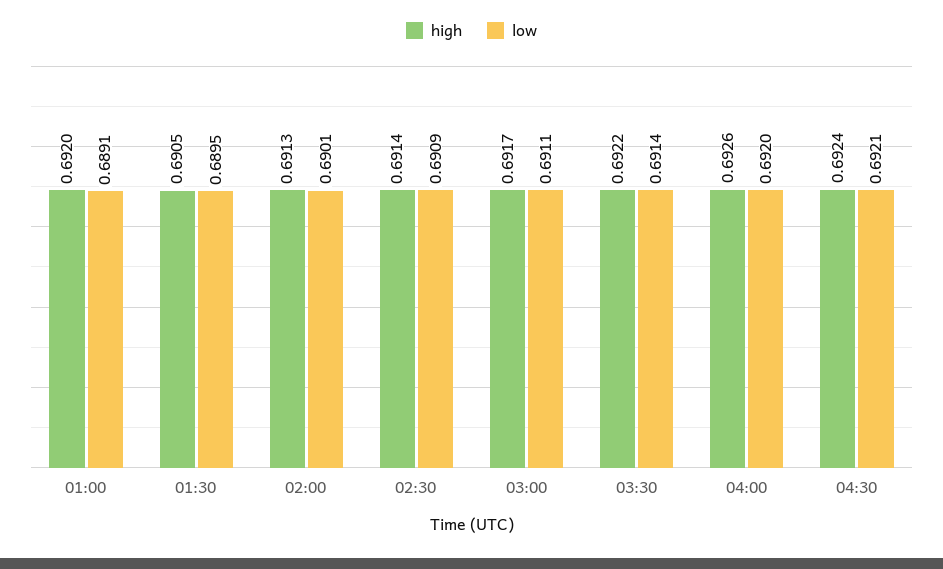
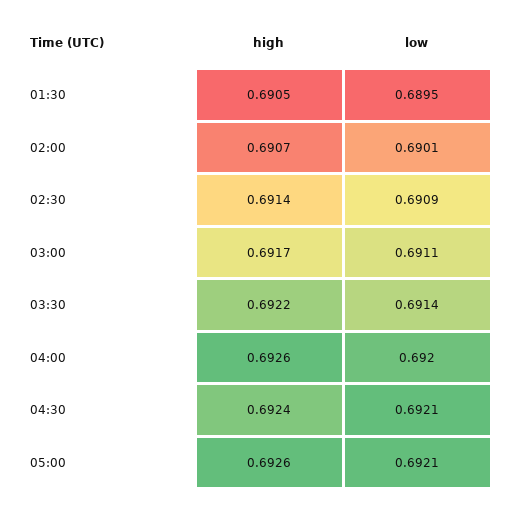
high, 01:00: 0.692 -> none
low, 01:00: 0.6891 -> none
high, 02:00: 0.6913 -> 0.6907
high, 05:00: none -> 0.6926
low, 05:00: none -> 0.6921

